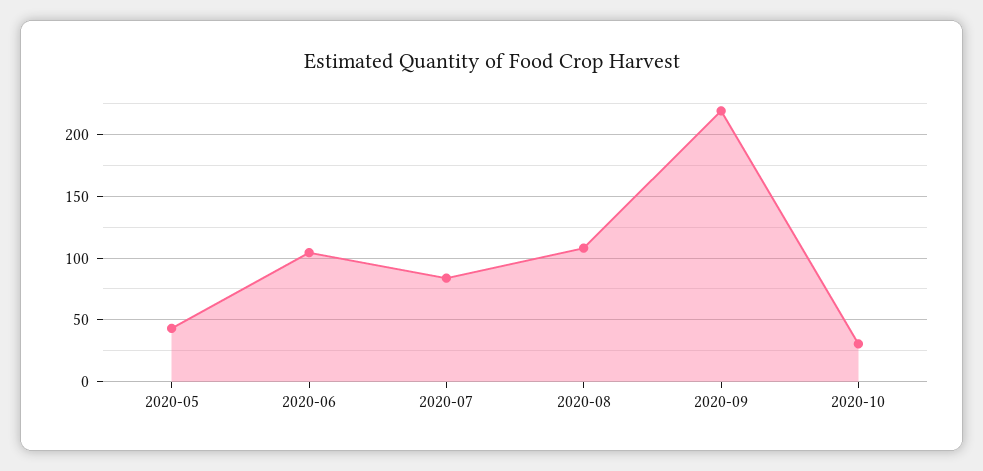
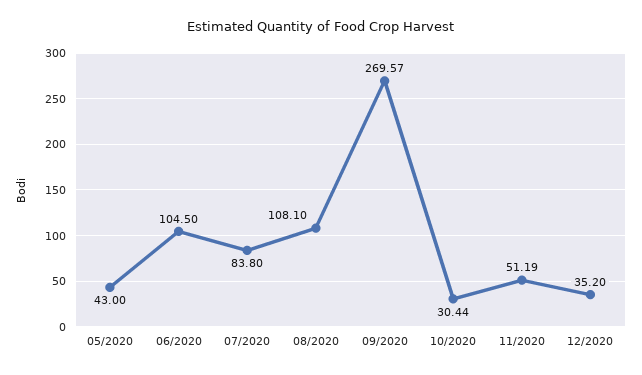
2020-09: 220 -> 269.57
11/2020: none -> 51.19
12/2020: none -> 35.2

